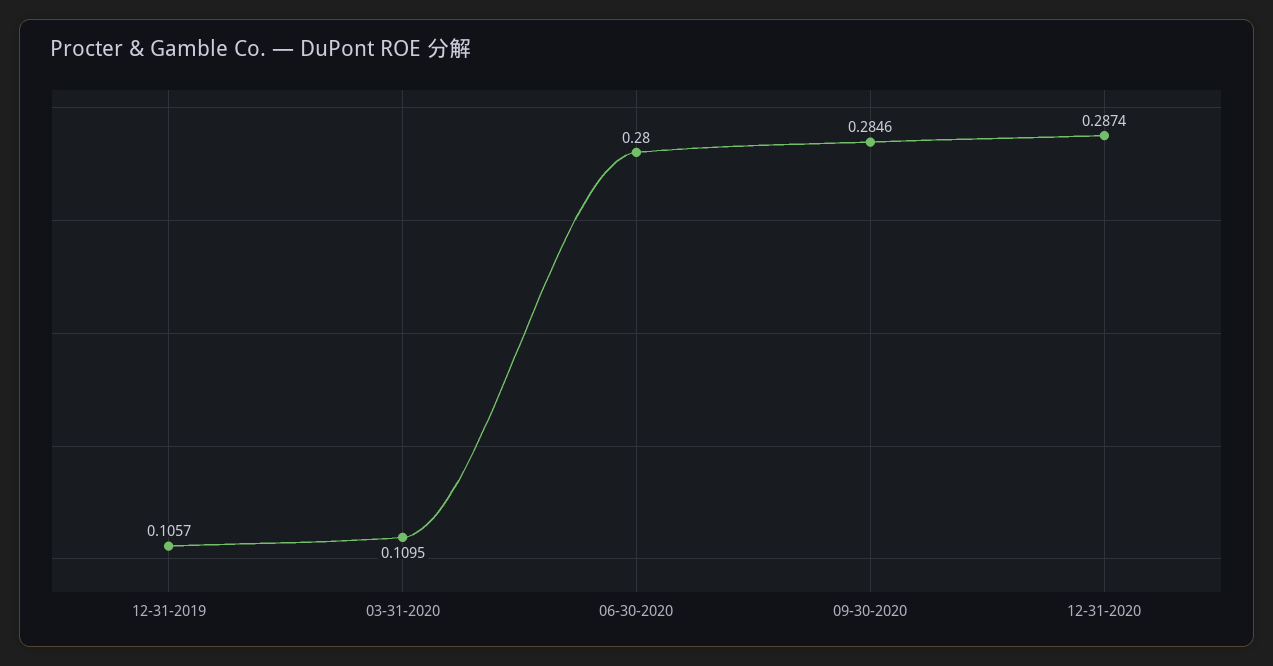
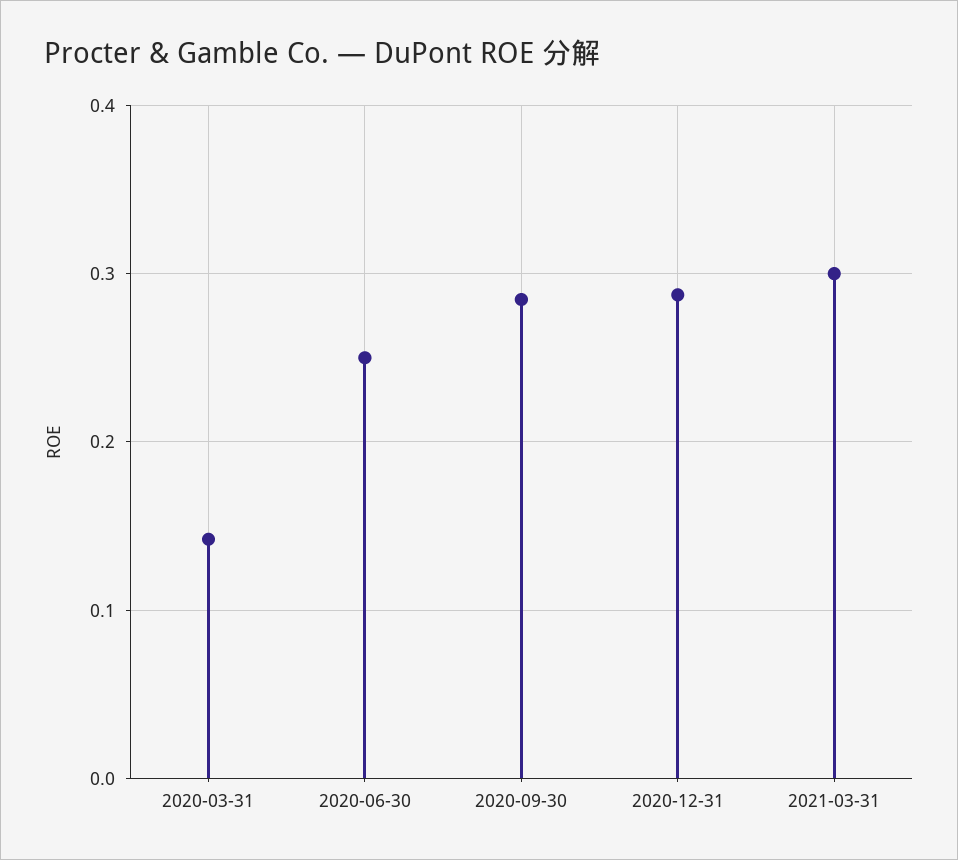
12-31-2019: 0.1057 -> none
03-31-2020: 0.1095 -> 0.14
06-30-2020: 0.28 -> 0.25
2021-03-31: none -> 0.3

